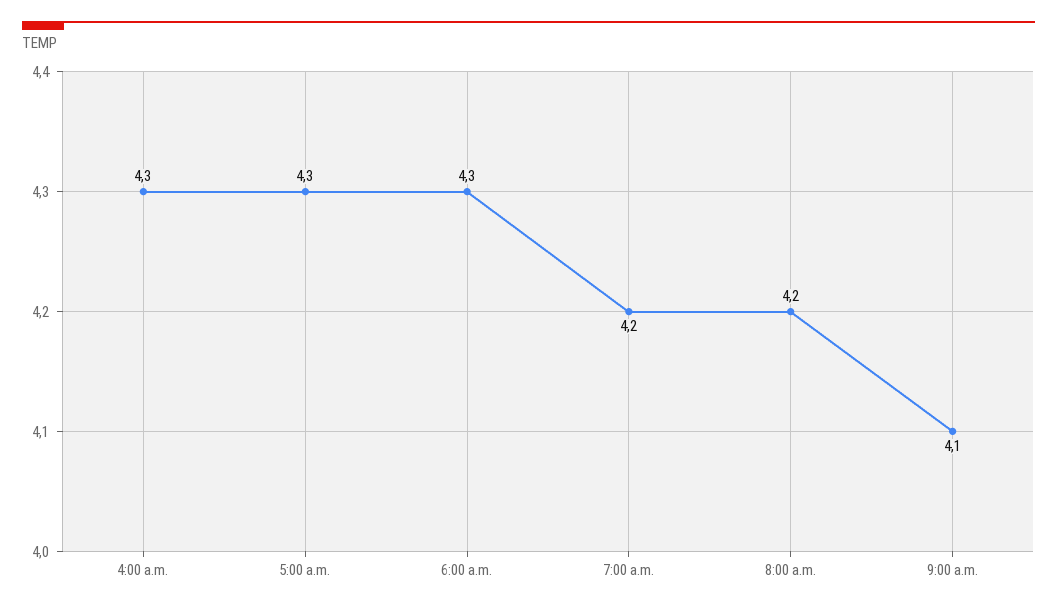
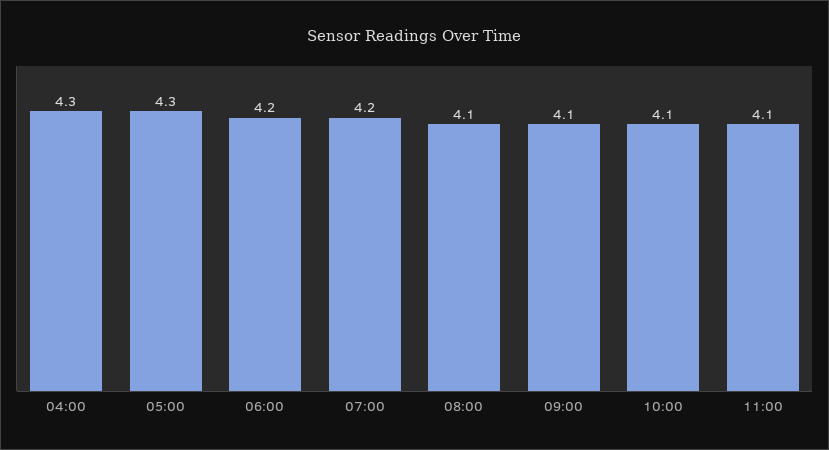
6:00 a.m.: 4.3 -> 4.2
8:00 a.m.: 4.2 -> 4.1
10:00: none -> 4.1
11:00: none -> 4.1

